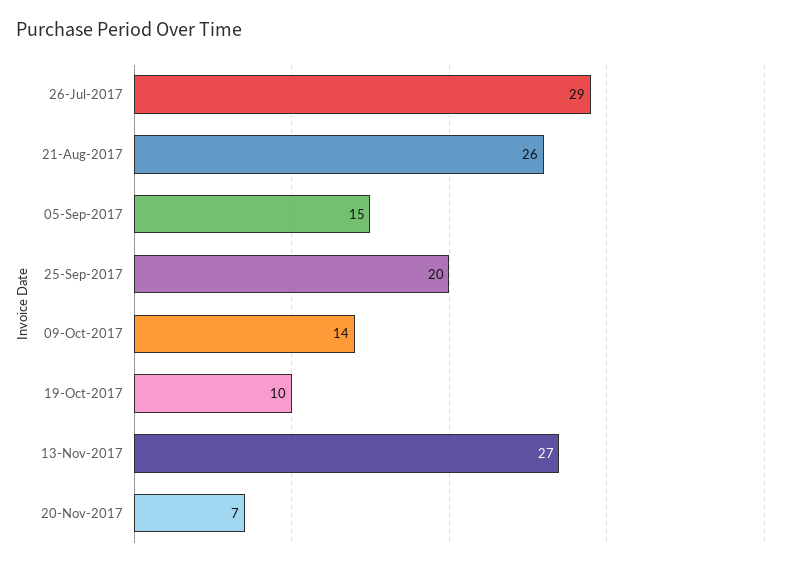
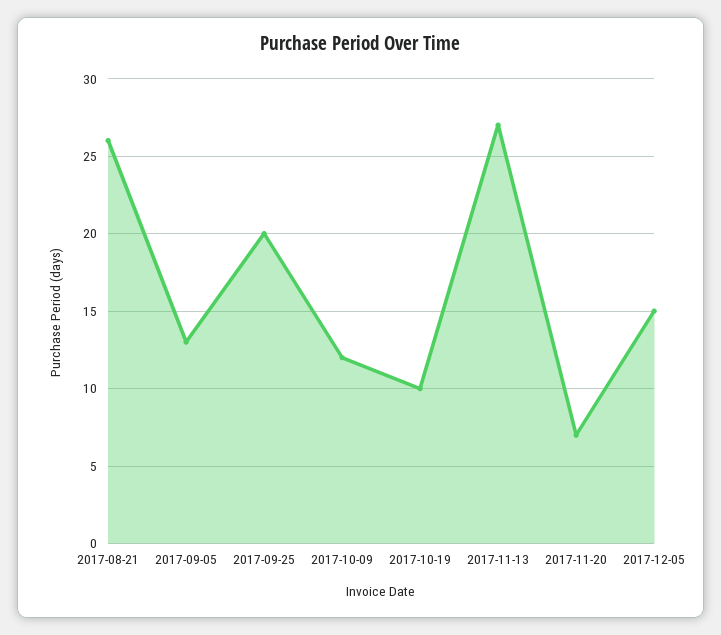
26-Jul-2017: 29 -> none
05-Sep-2017: 15 -> 13
09-Oct-2017: 14 -> 12
2017-12-05: none -> 15

